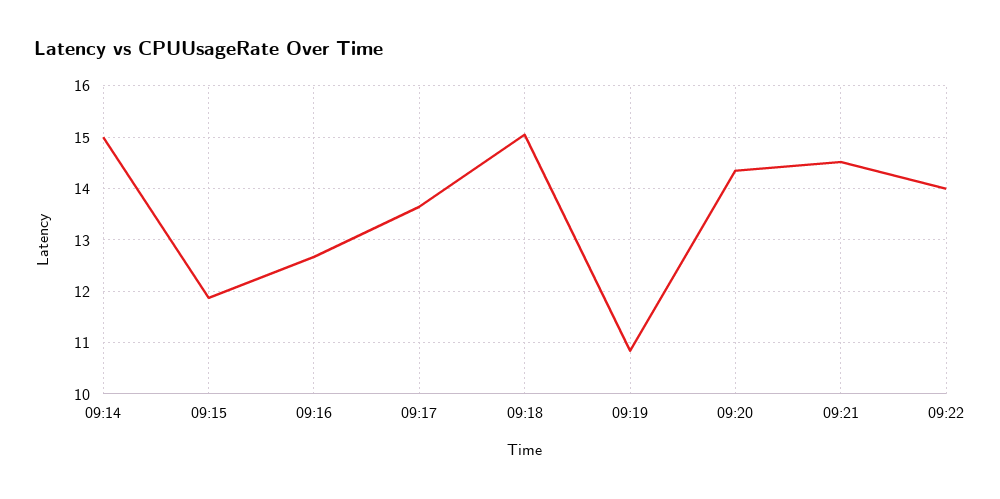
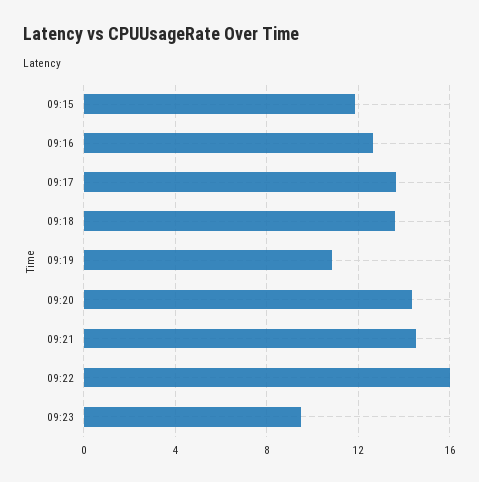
09:14: 15 -> none
09:18: 15 -> 13.5
09:22: 14 -> 16
09:23: none -> 9.5

